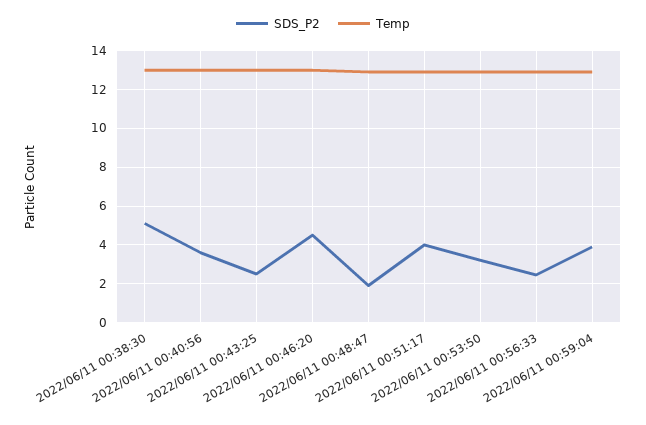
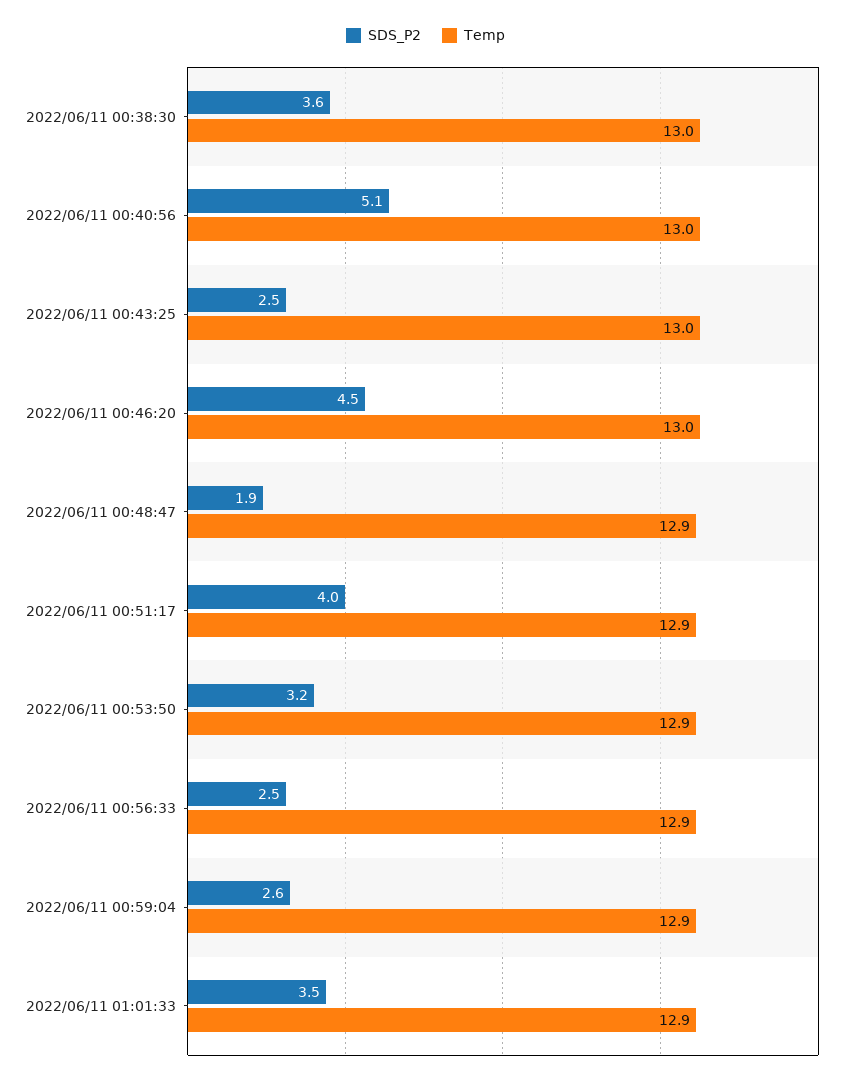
SDS_P2, 2022/06/11 00:38:30: 5 -> 3.6
SDS_P2, 2022/06/11 00:40:56: 3.5 -> 5.1
SDS_P2, 2022/06/11 00:59:04: 4 -> 2.6
SDS_P2, 2022/06/11 01:01:33: none -> 3.5
Temp, 2022/06/11 01:01:33: none -> 12.9

